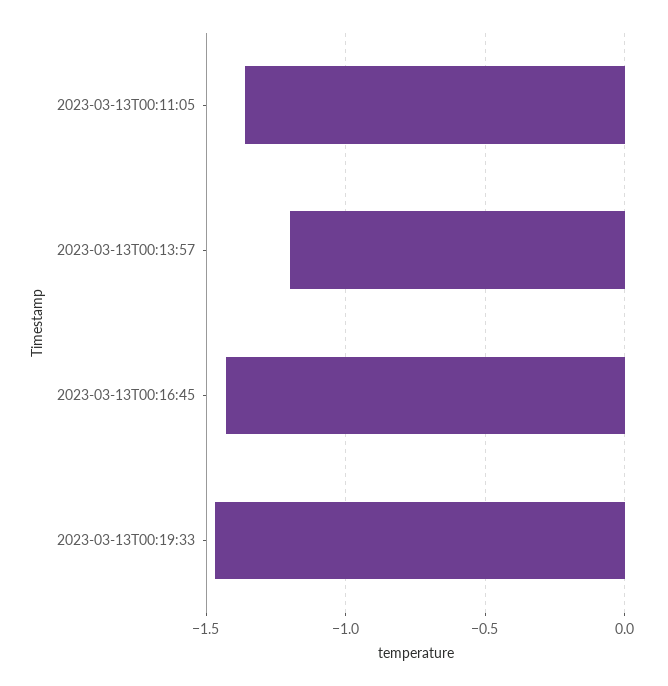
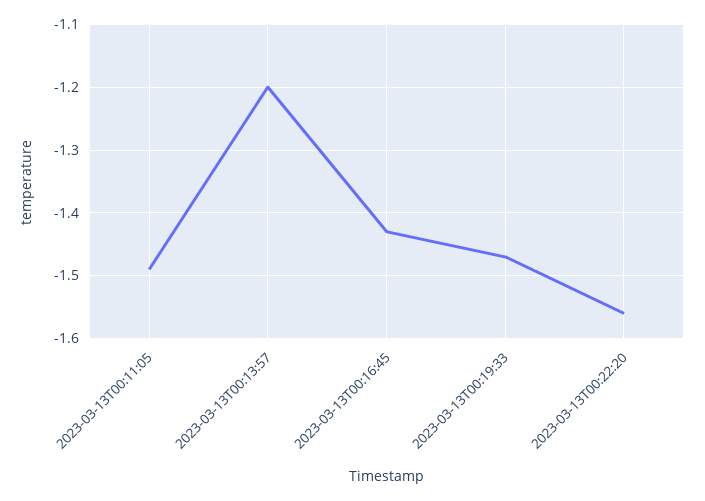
2023-03-13T00:11:05: -1.35 -> -1.49
2023-03-13T00:22:20: none -> -1.56

